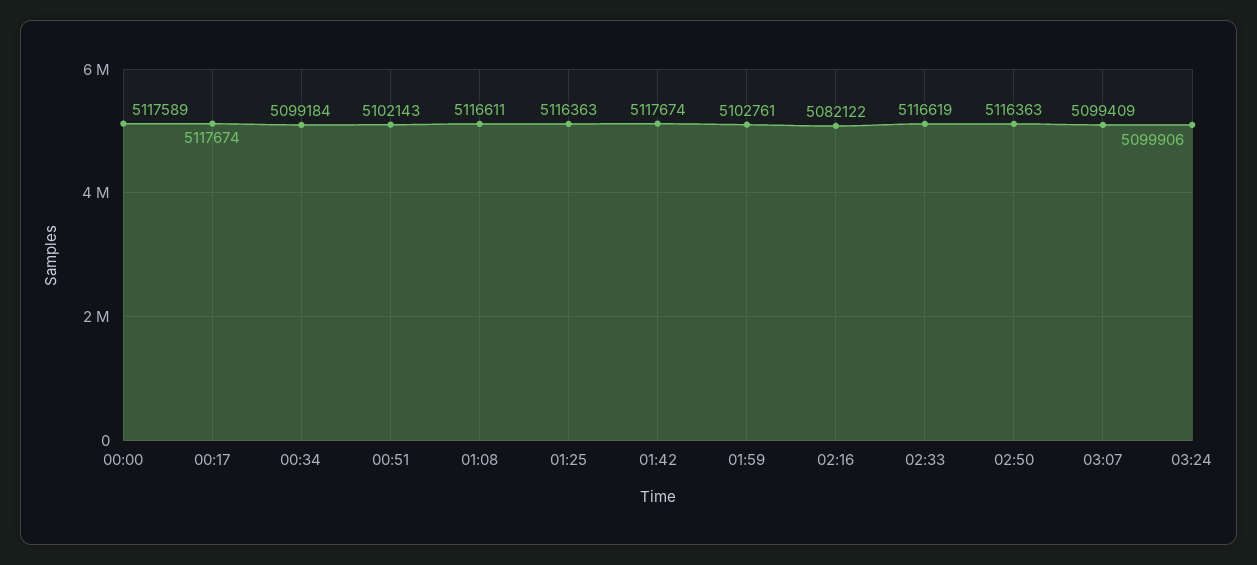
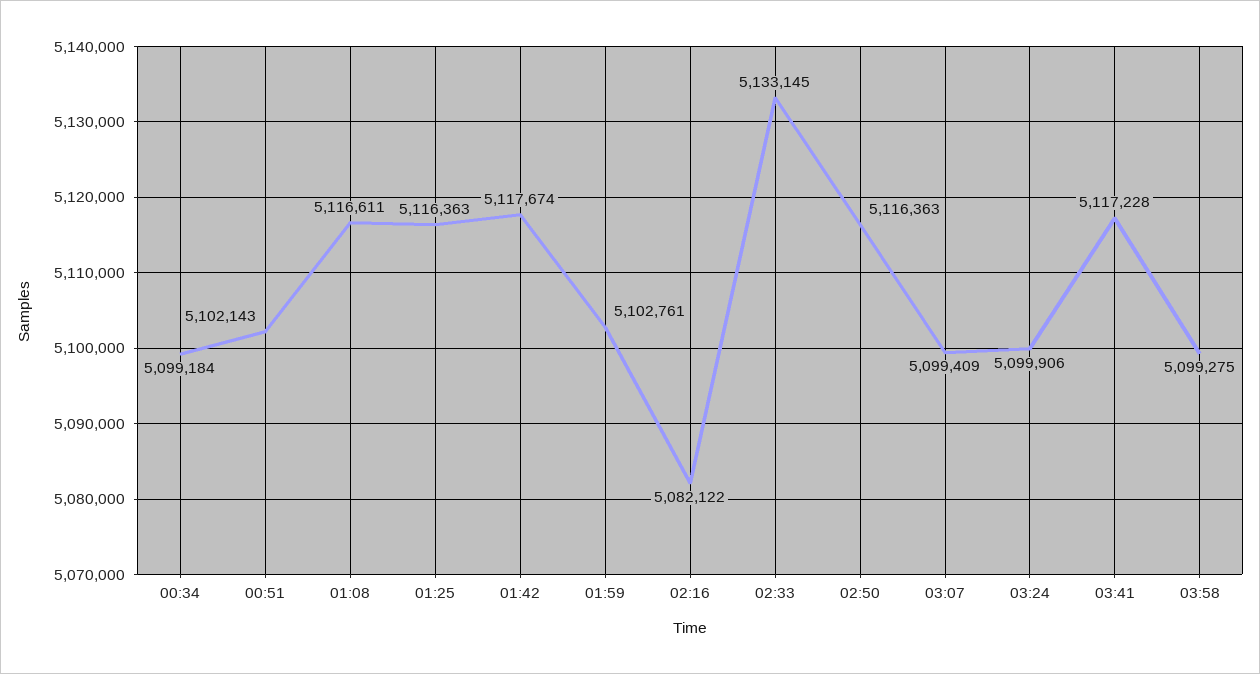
00:00: 5117589 -> none
00:17: 5117674 -> none
02:33: 5116619 -> 5133145
03:41: none -> 5117228
03:58: none -> 5099275

